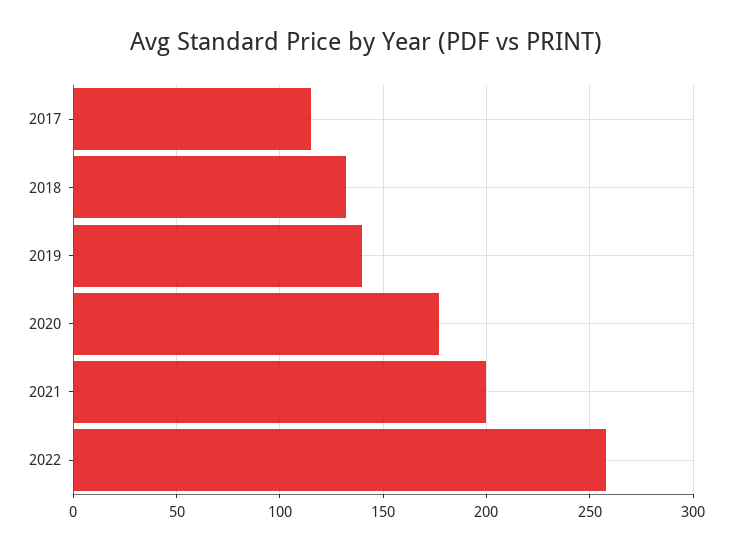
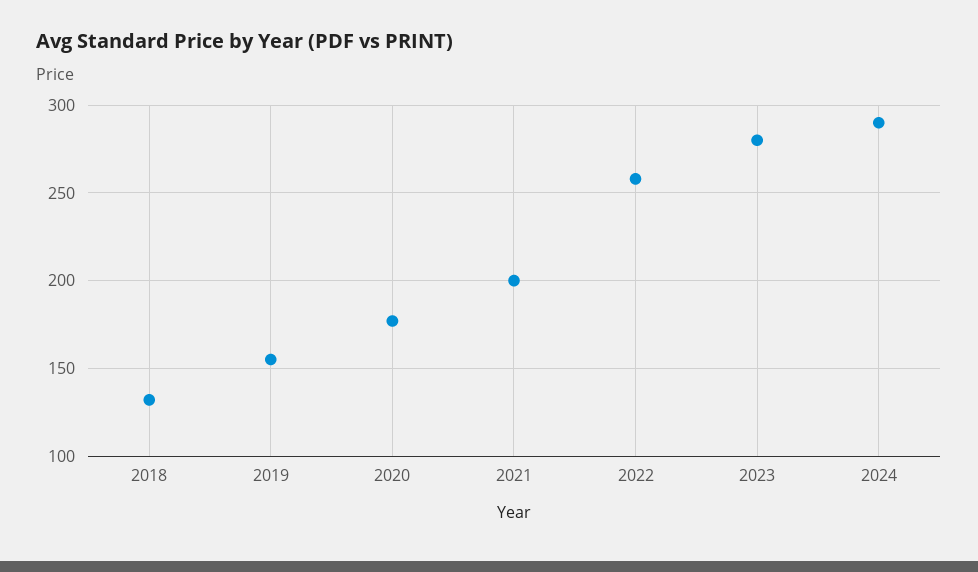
2017: 115 -> none
2019: 140 -> 155
2023: none -> 280
2024: none -> 290

